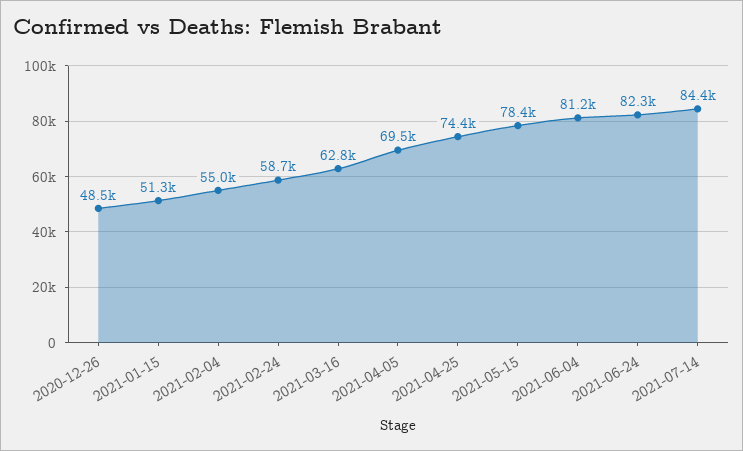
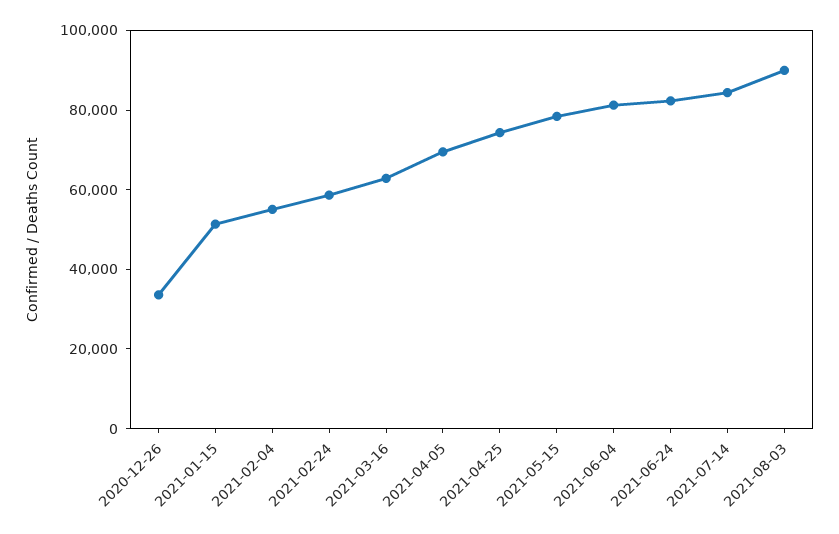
2020-12-26: 48500 -> 35000
2021-08-03: none -> 90000

